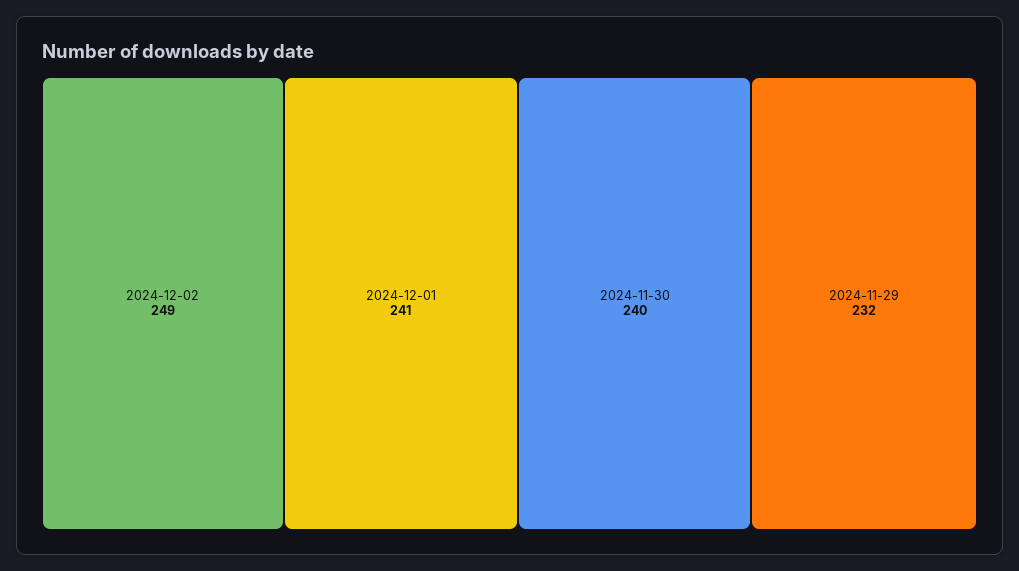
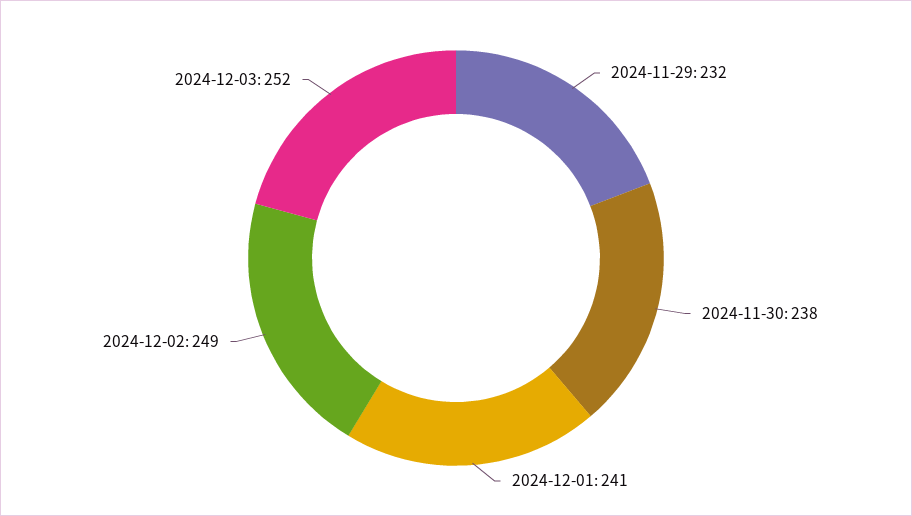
2024-11-30: 240 -> 238
2024-12-03: none -> 252

